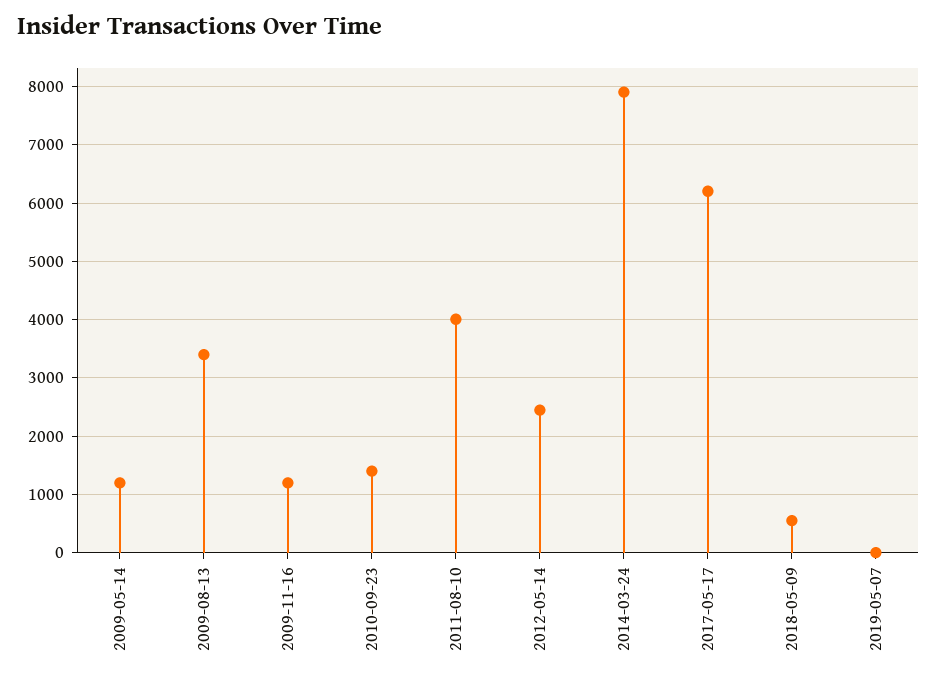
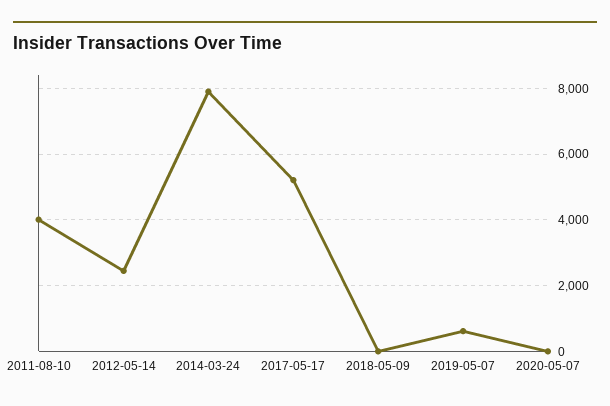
2009-05-14: 1200 -> none
2009-08-13: 3400 -> none
2009-11-16: 1200 -> none
2010-09-23: 1400 -> none
2017-05-17: 6200 -> 5200
2018-05-09: 600 -> 0
2019-05-07: 0 -> 600
2020-05-07: none -> 0

